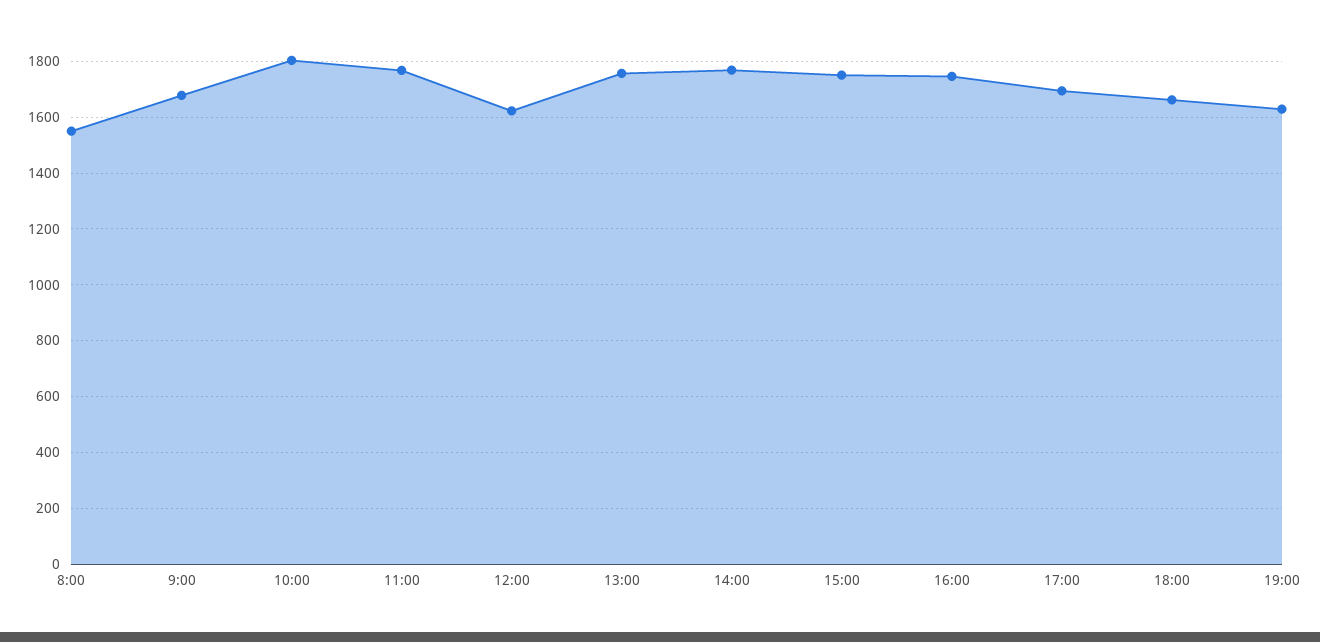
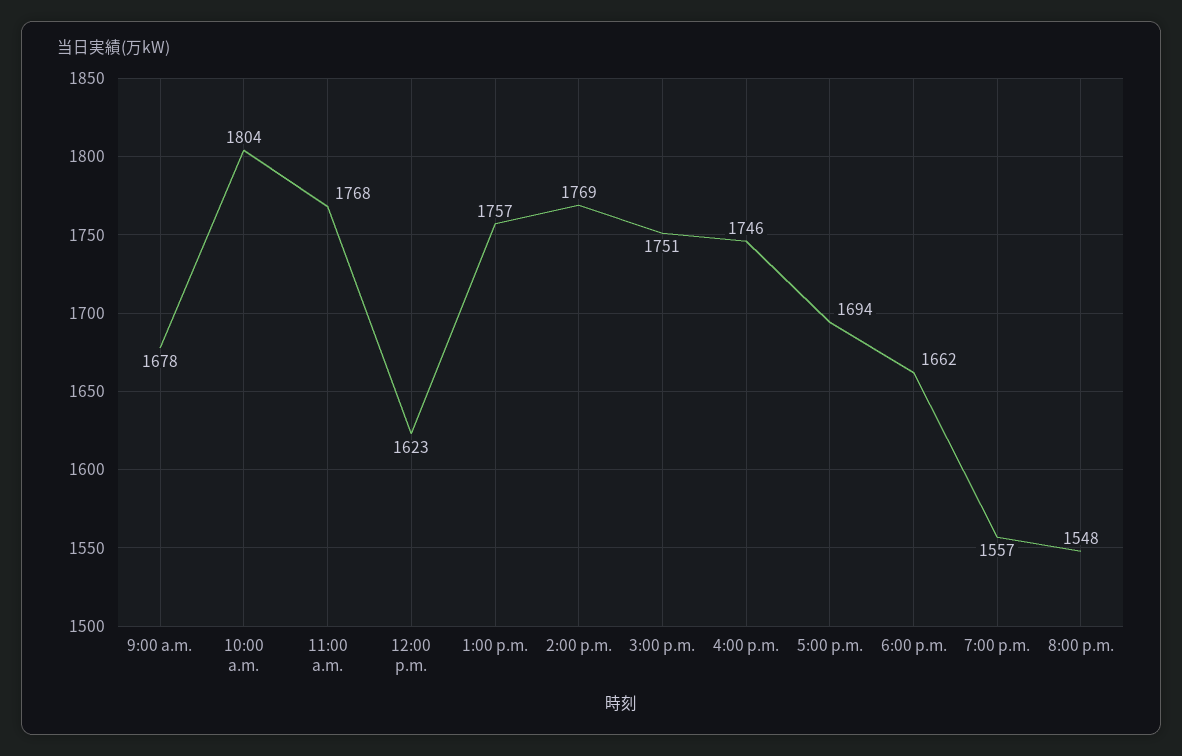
8:00: 1550 -> none
19:00: 1625 -> 1557
8:00 p.m.: none -> 1548

